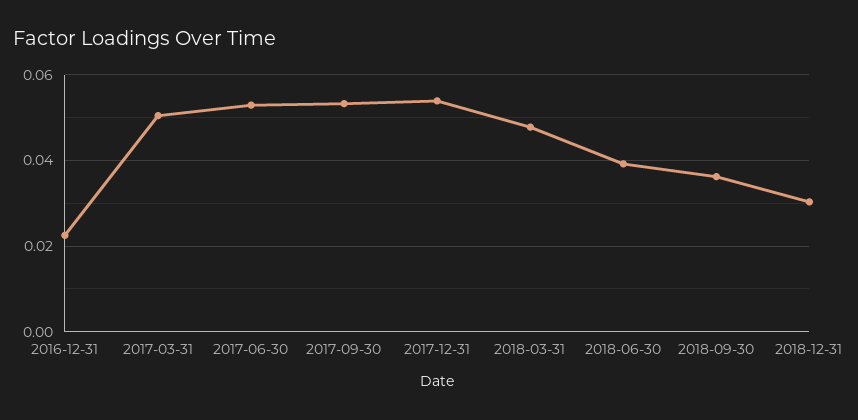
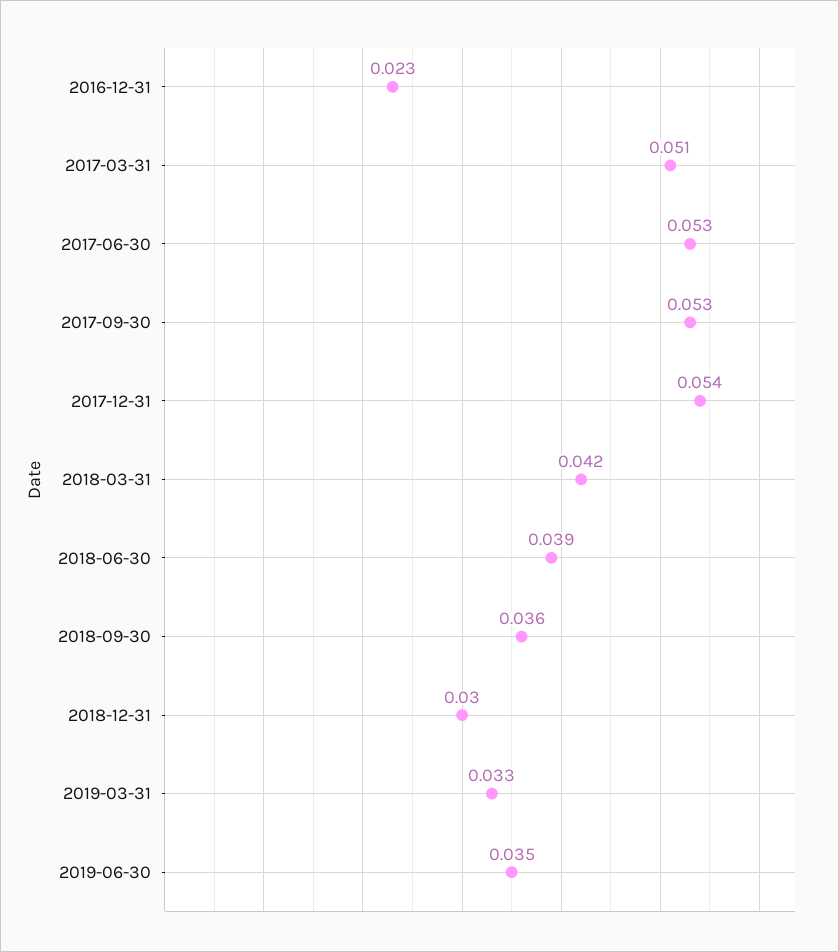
2018-03-31: 0.048 -> 0.042
2019-03-31: none -> 0.033
2019-06-30: none -> 0.035

